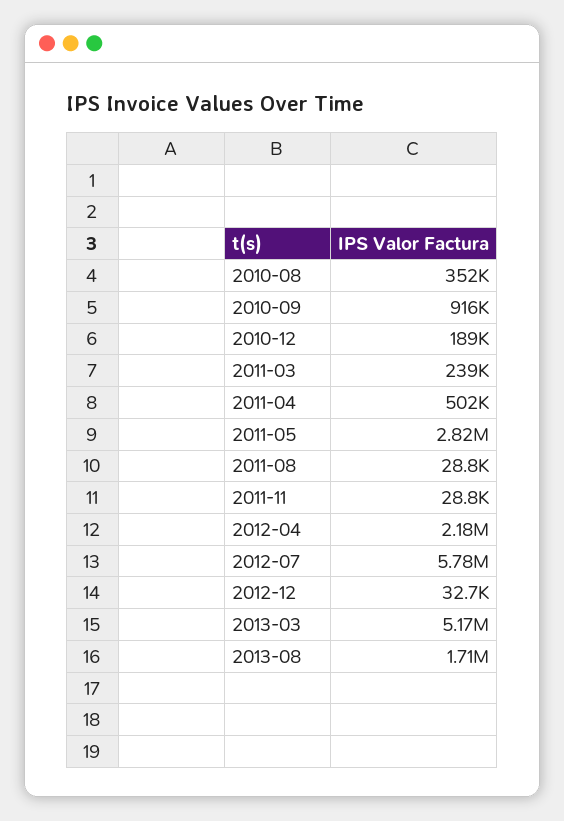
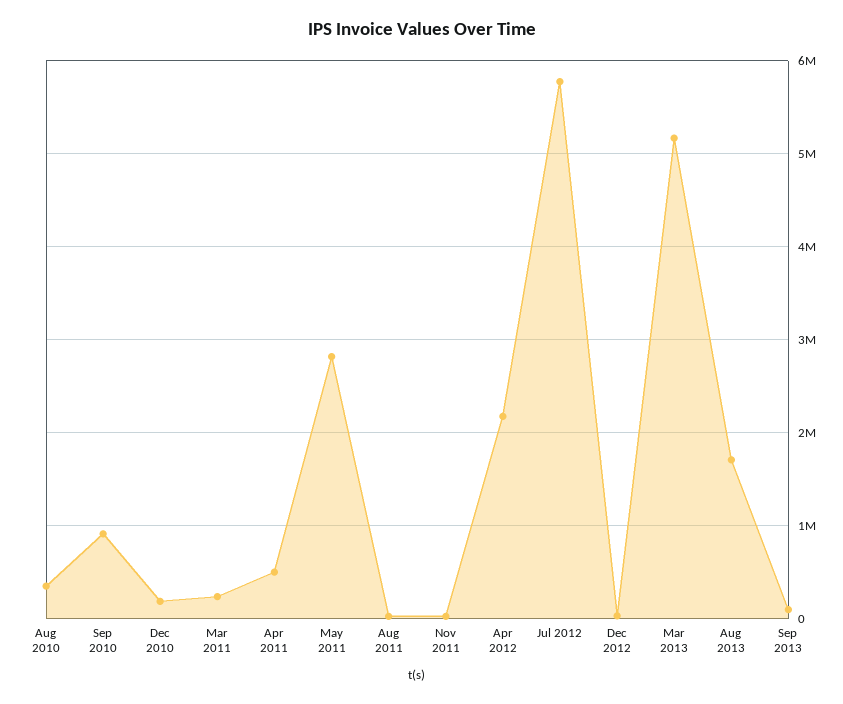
Sep 2013: none -> 100000

